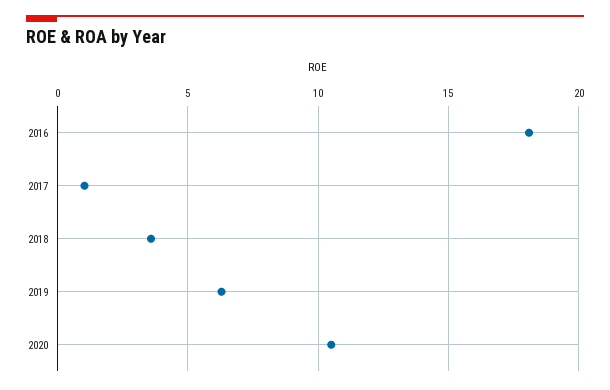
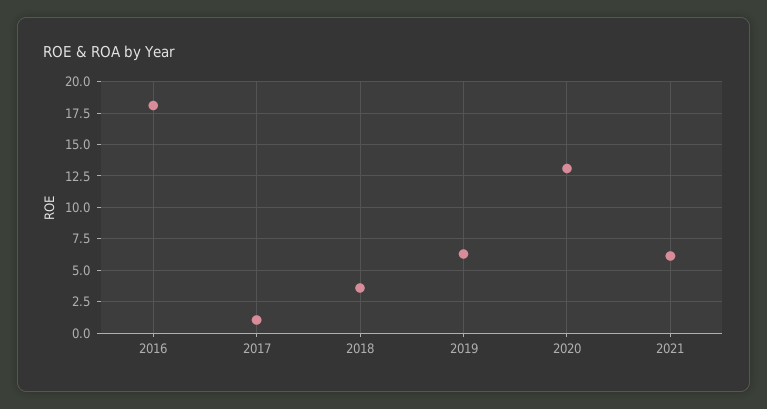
2020: 10.5 -> 13
2021: none -> 6

